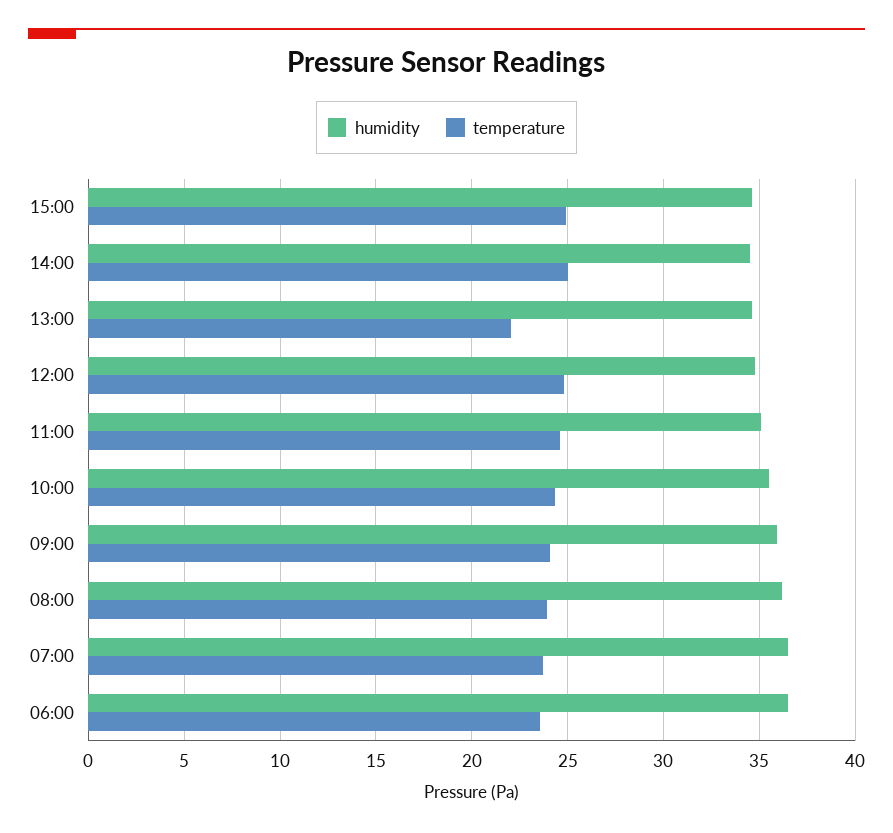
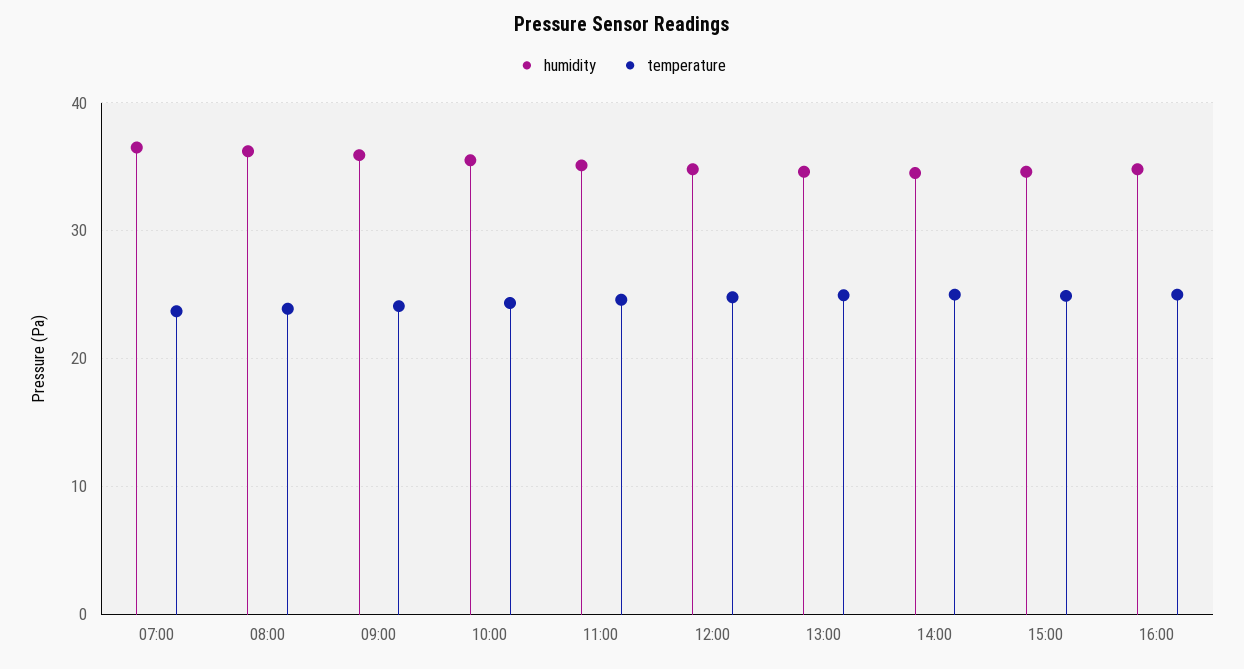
temperature, 13:00: 22 -> 25
humidity, 06:00: 36.5 -> none
temperature, 06:00: 23.5 -> none
humidity, 16:00: none -> 35
temperature, 16:00: none -> 25

